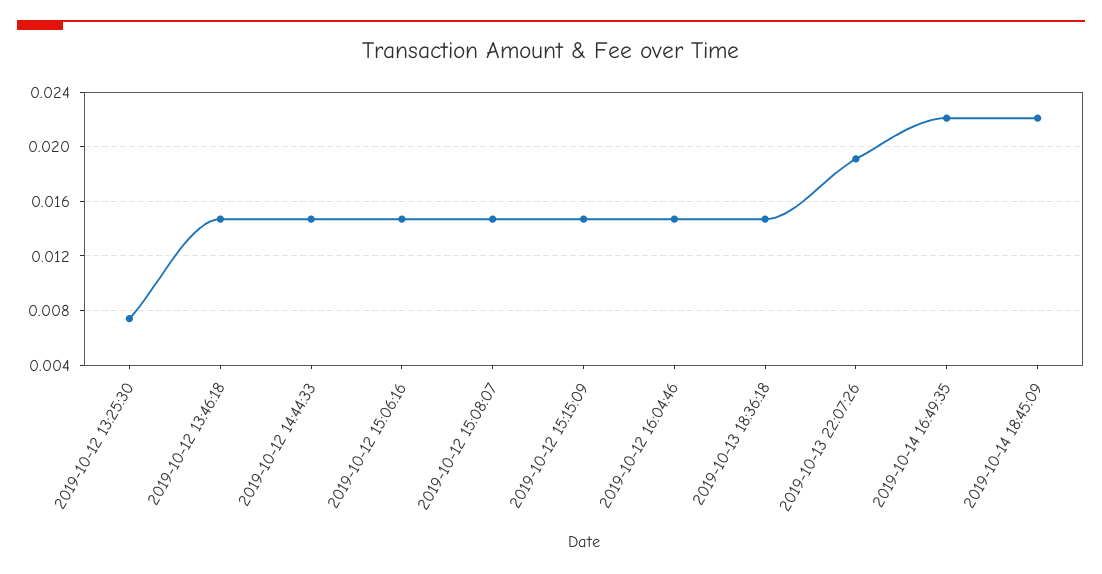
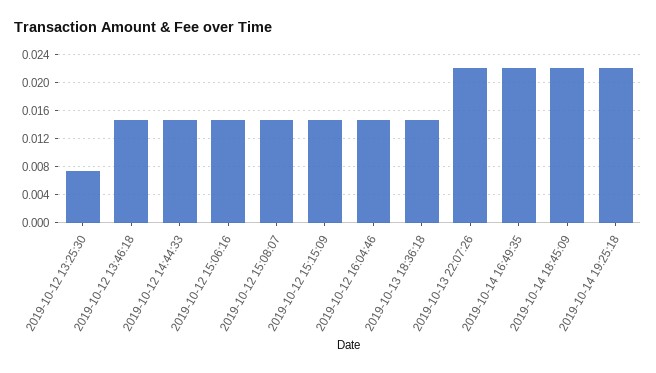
2019-10-13 22:07:26: 0.019 -> 0.022
2019-10-14 19:25:18: none -> 0.022

